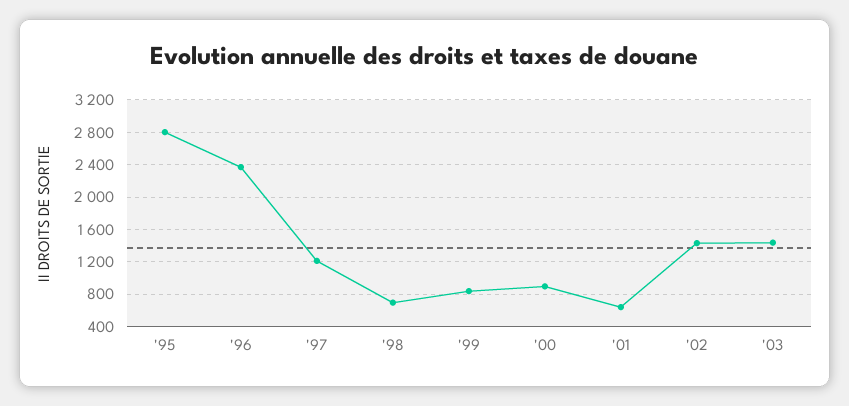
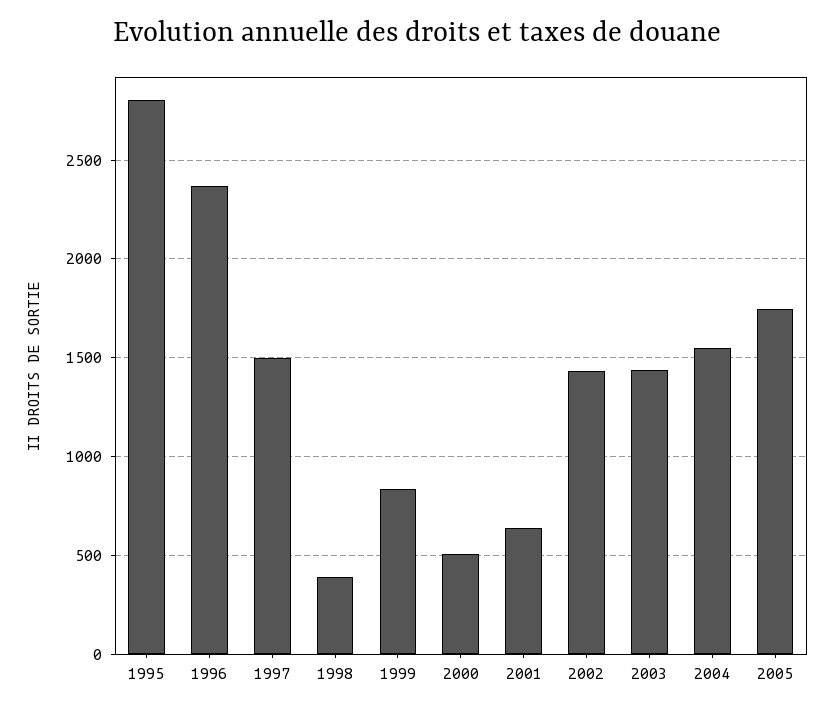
'97: 1200 -> 1500
'98: 700 -> 400
'00: 900 -> 500
2004: none -> 1550
2005: none -> 1750

